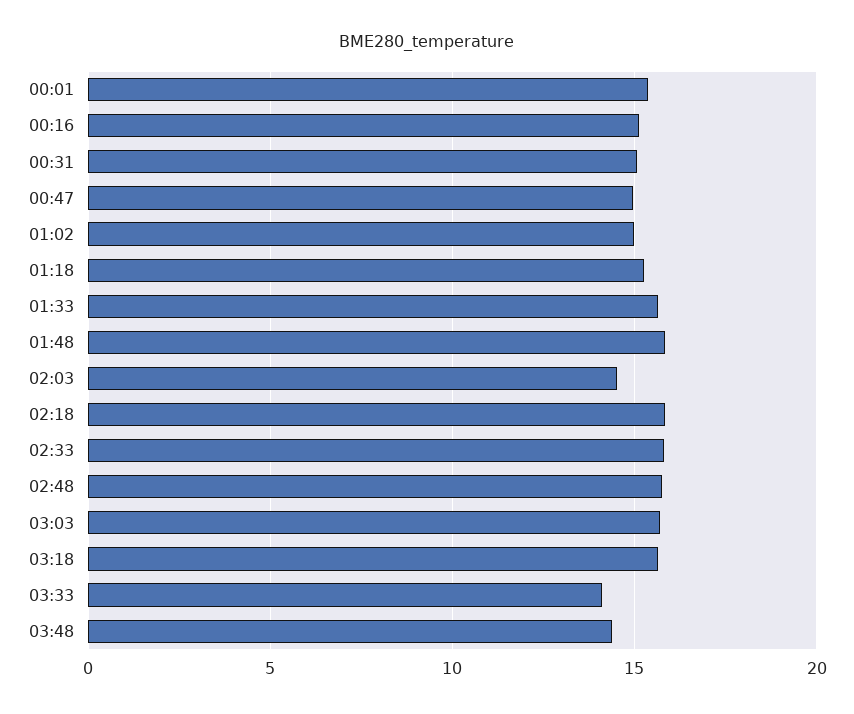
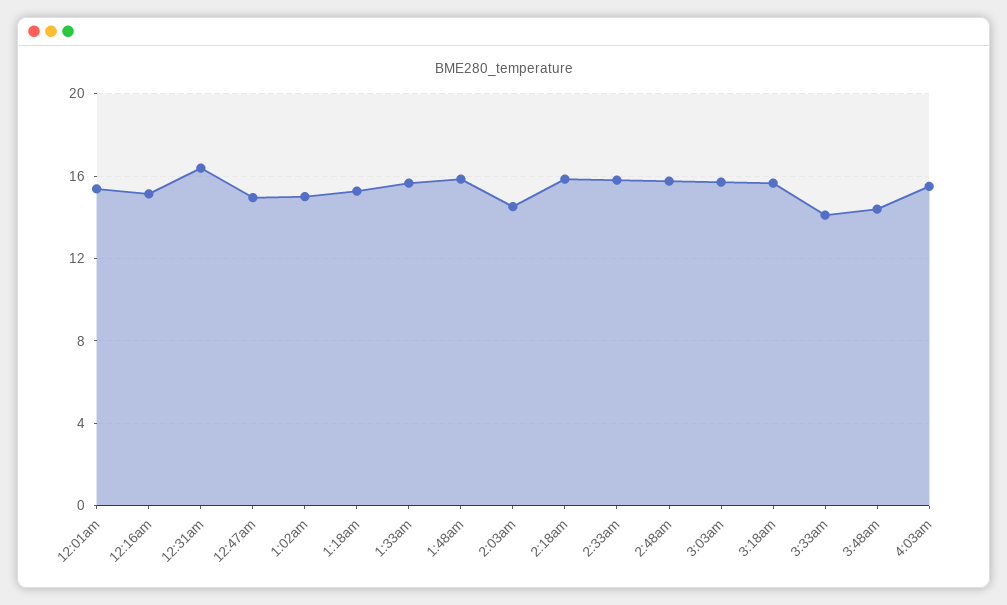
00:31: 15 -> 16.5
4:03am: none -> 15.5

